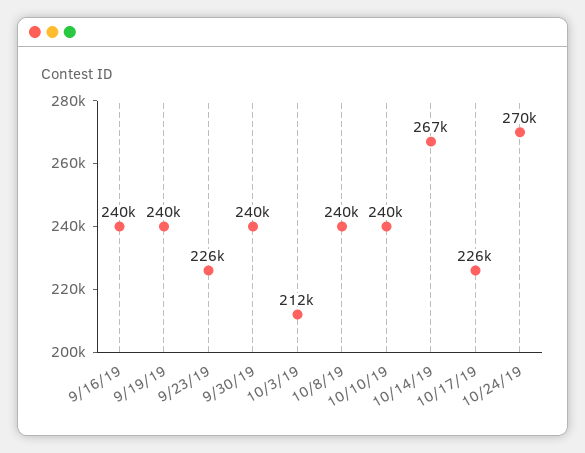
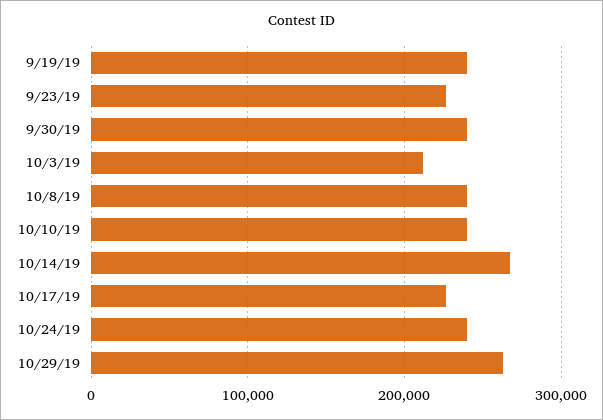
9/16/19: 240000 -> none
10/24/19: 270000 -> 240000
10/29/19: none -> 260000

